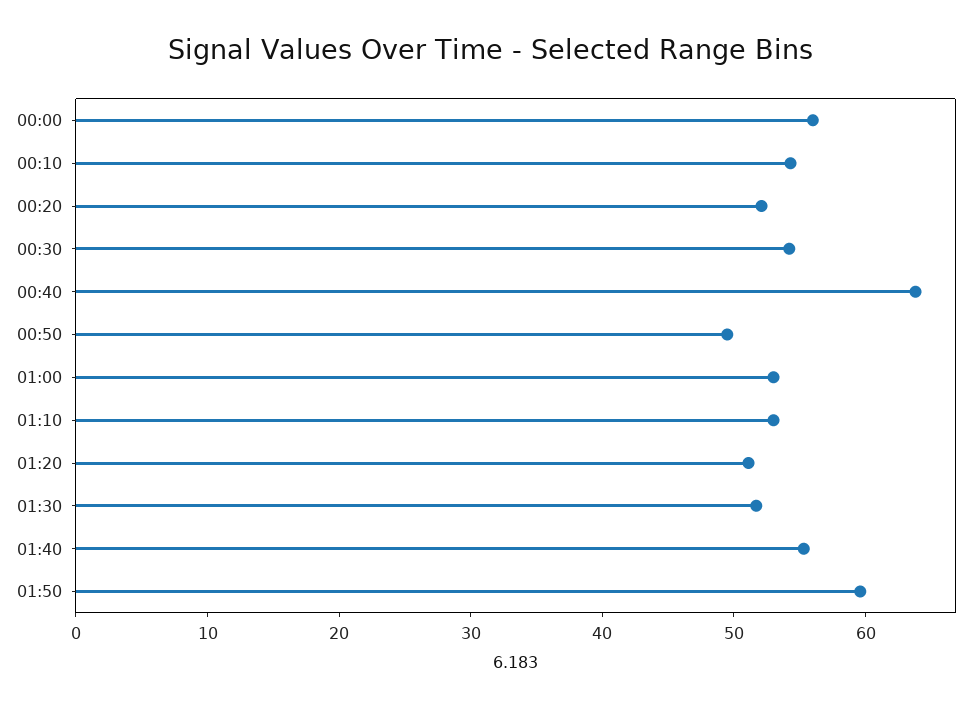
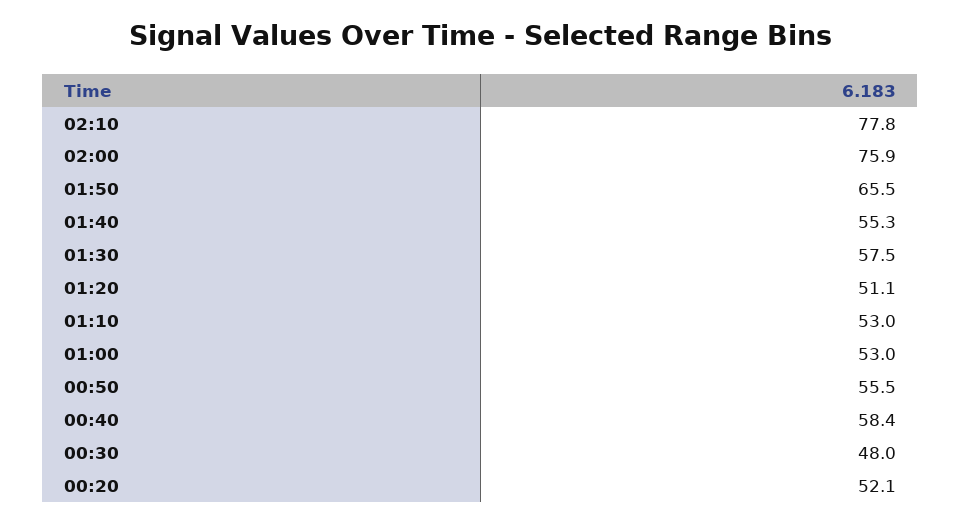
00:00: 56 -> none
00:10: 54 -> none
00:30: 54 -> 48
00:40: 64 -> 58.4
00:50: 50 -> 55.5
01:30: 52 -> 57.5
01:50: 60 -> 65.5
02:10: none -> 77.8
02:00: none -> 75.9

